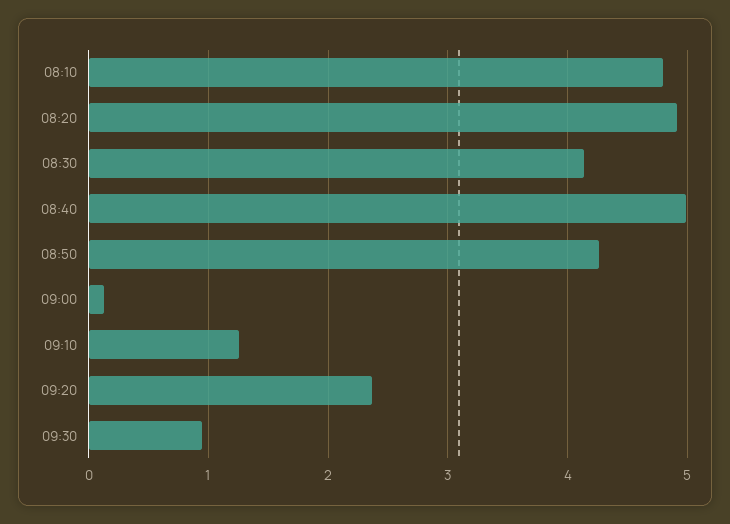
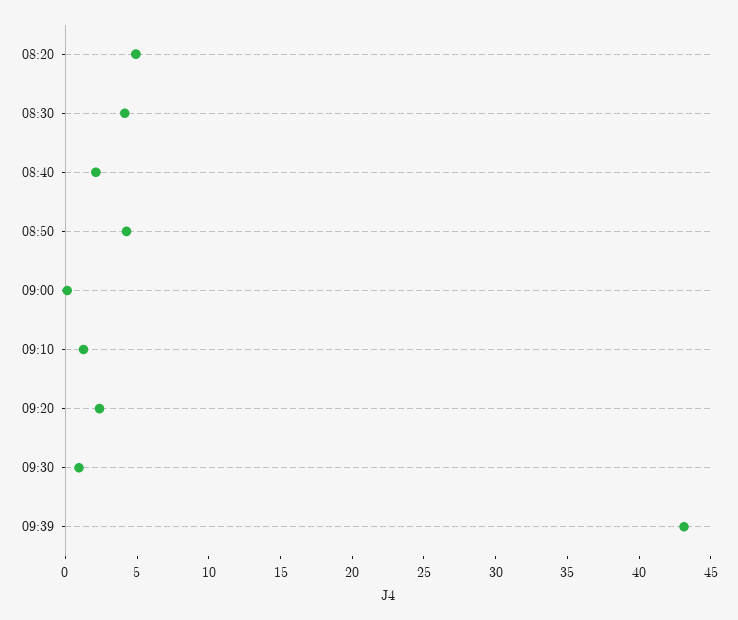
08:10: 4.8 -> none
08:40: 5 -> 2
09:39: none -> 43

